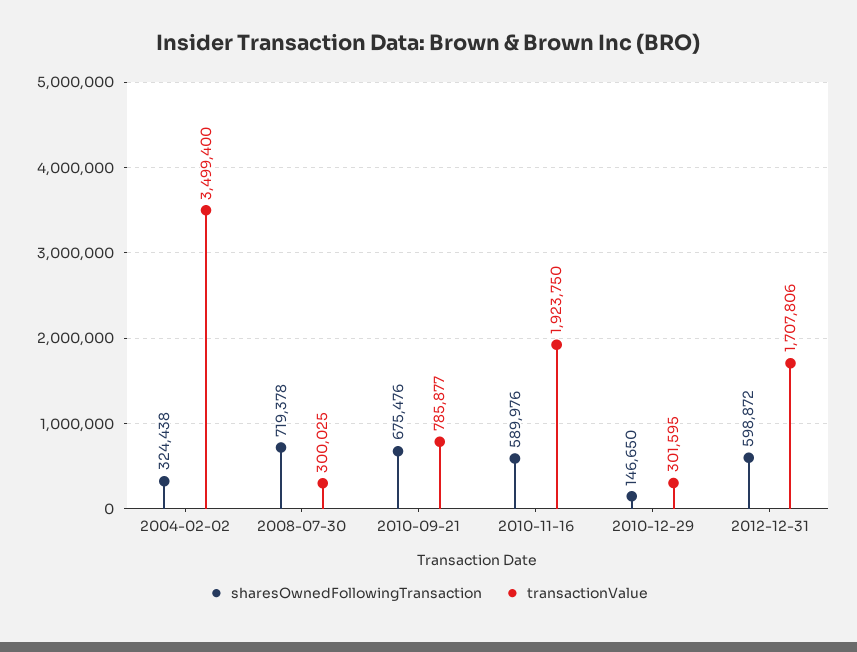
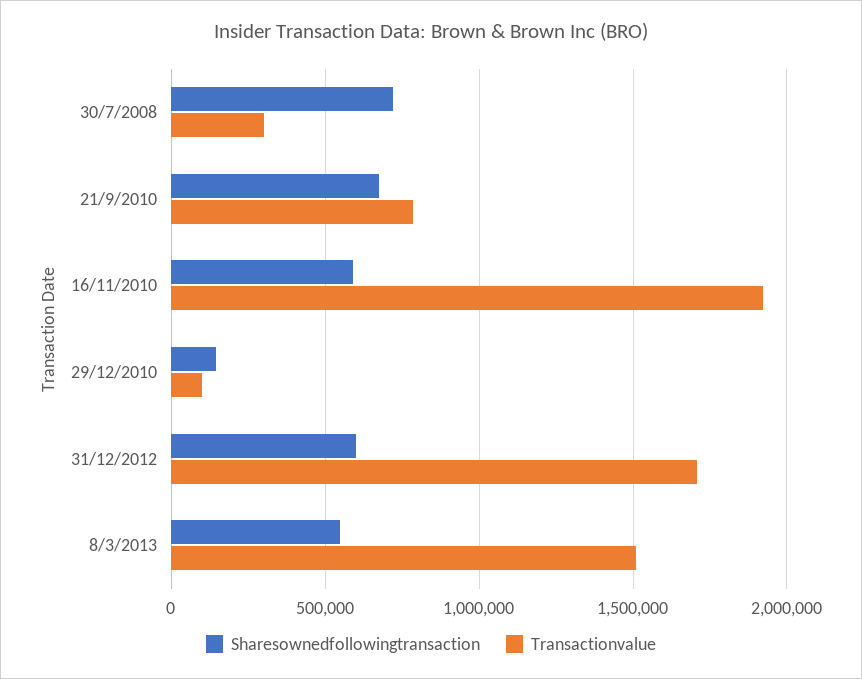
sharesOwnedFollowingTransaction, 2004-02-02: 324438 -> none
transactionValue, 2004-02-02: 3499400 -> none
transactionValue, 2010-12-29: 301595 -> 100000
sharesOwnedFollowingTransaction, 8/3/2013: none -> 550000
transactionValue, 8/3/2013: none -> 1500000

